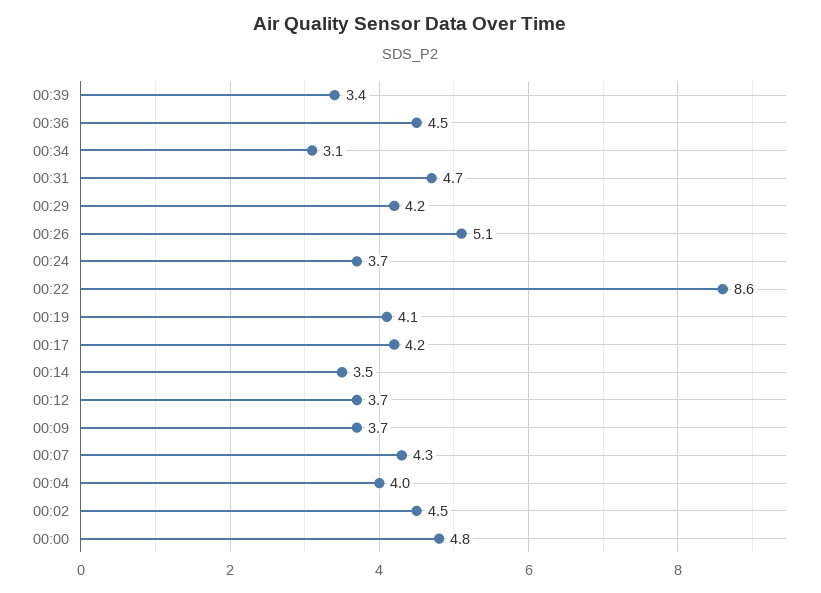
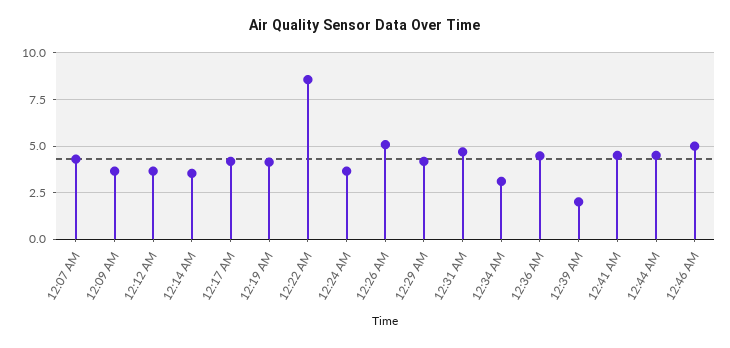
00:39: 3.4 -> 2
00:04: 4 -> none
00:02: 4.5 -> none
00:00: 4.8 -> none
12:41 AM: none -> 4.5
12:44 AM: none -> 4.5
12:46 AM: none -> 5

